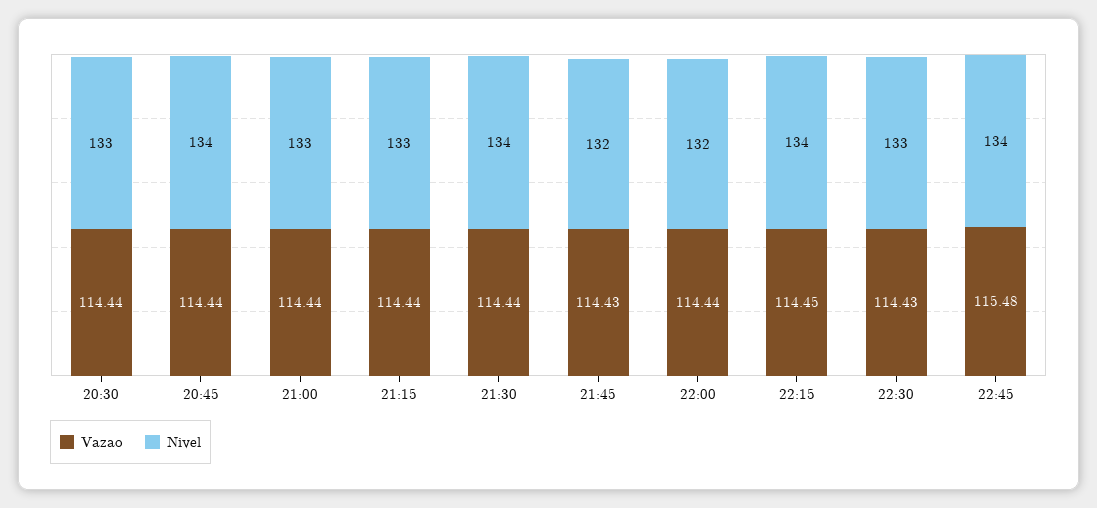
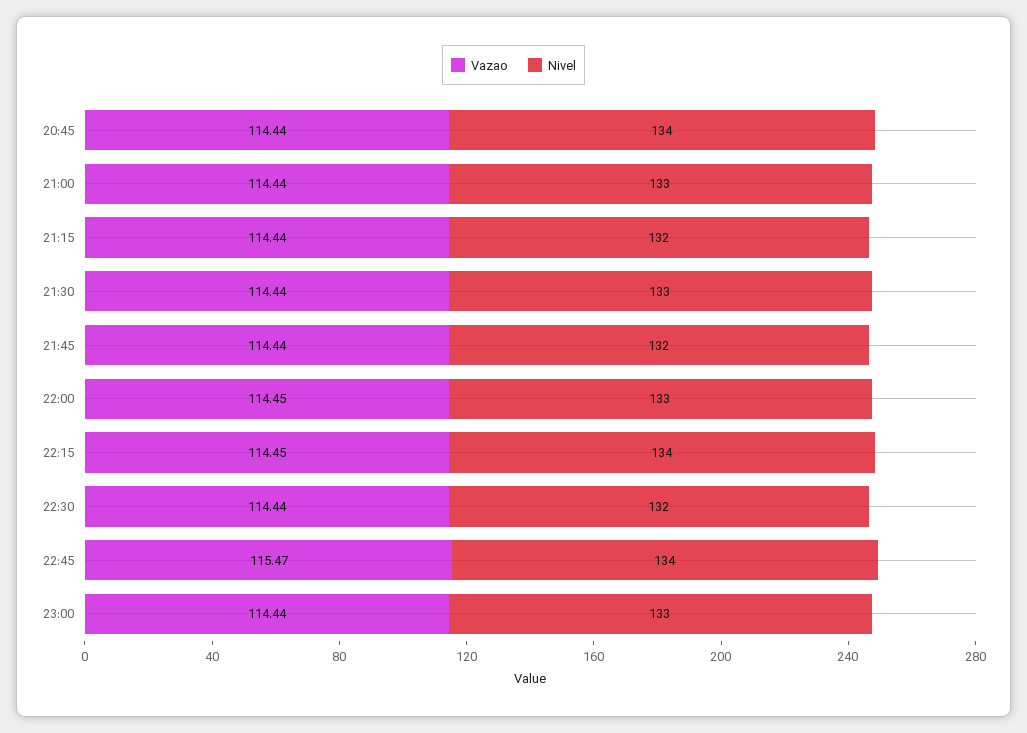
Vazao, 20:30: 114.44 -> none
Nivel, 20:30: 133 -> none
Nivel, 21:15: 133 -> 132
Nivel, 21:30: 134 -> 133
Vazao, 21:45: 114.43 -> 114.44
Vazao, 22:00: 114.44 -> 114.45
Nivel, 22:00: 132 -> 133
Vazao, 22:30: 114.43 -> 114.44
Nivel, 22:30: 133 -> 132
Vazao, 22:45: 115.48 -> 115.47
Vazao, 23:00: none -> 114.44
Nivel, 23:00: none -> 133

